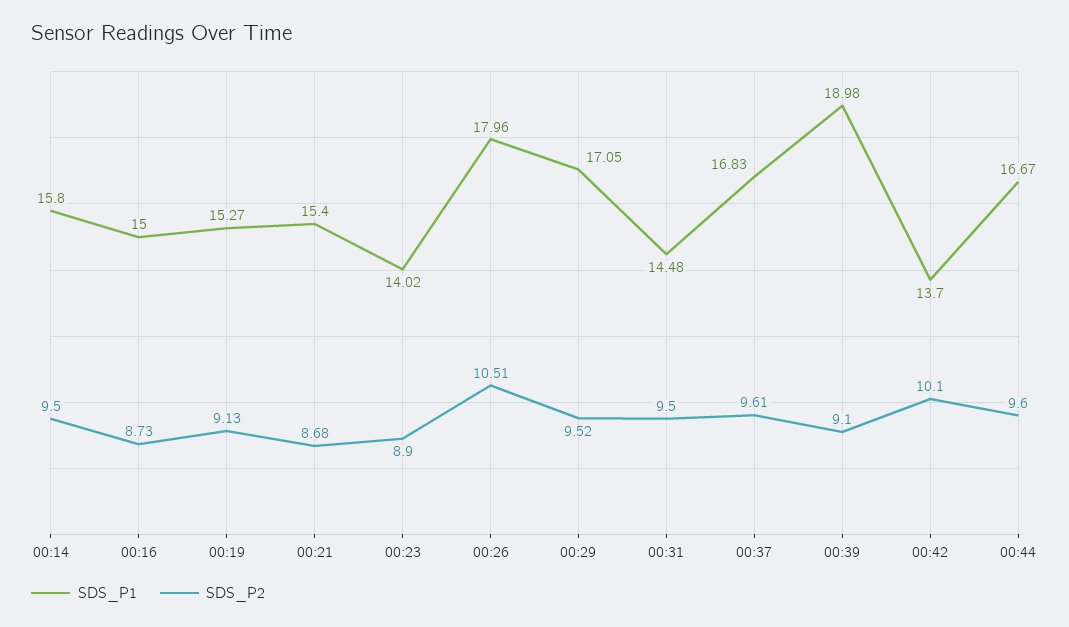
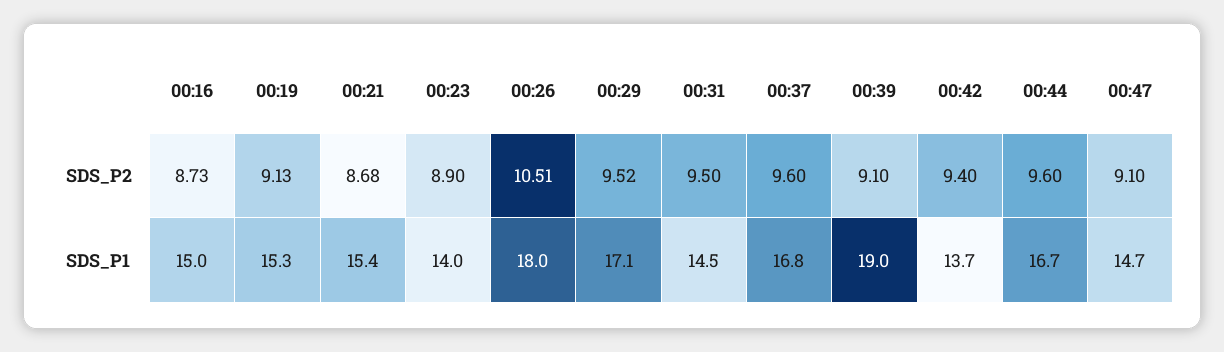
SDS_P1, 00:14: 15.8 -> none
SDS_P2, 00:14: 9.5 -> none
SDS_P2, 00:37: 9.61 -> 9.6
SDS_P2, 00:42: 10.1 -> 9.4
SDS_P2, 00:47: none -> 9.1
SDS_P1, 00:47: none -> 14.7

